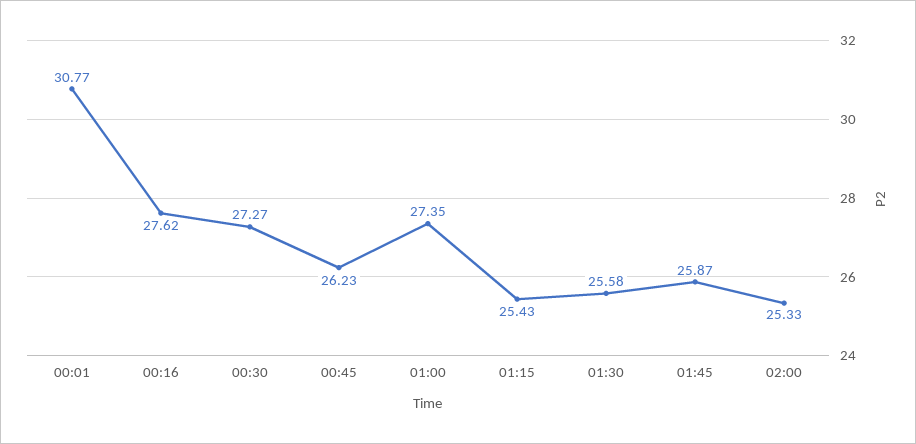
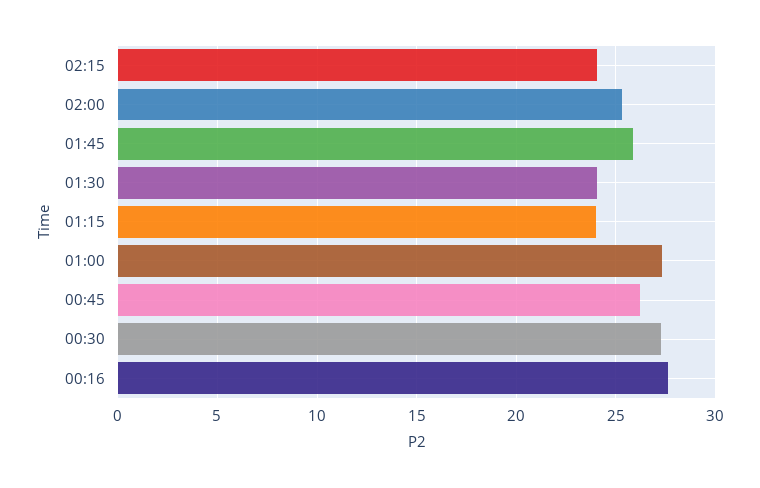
00:01: 30.77 -> none
01:15: 25.43 -> 24
01:30: 25.58 -> 24
02:15: none -> 24

